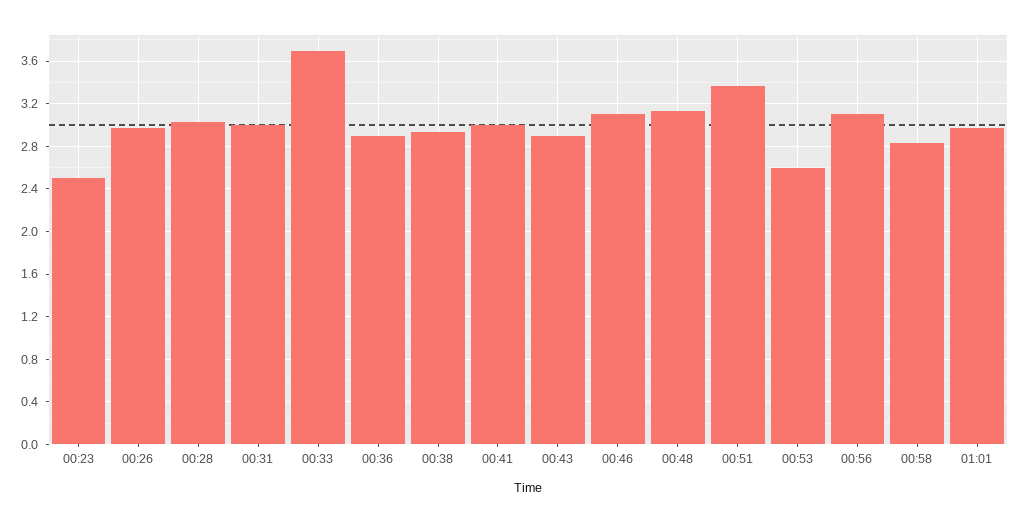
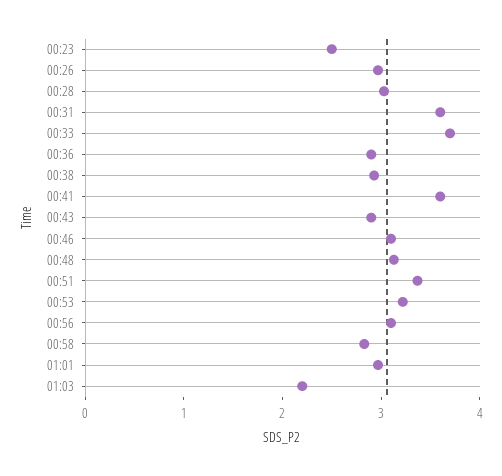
00:31: 3 -> 3.6
00:41: 3 -> 3.6
00:53: 2.6 -> 3.2
01:03: none -> 2.2

